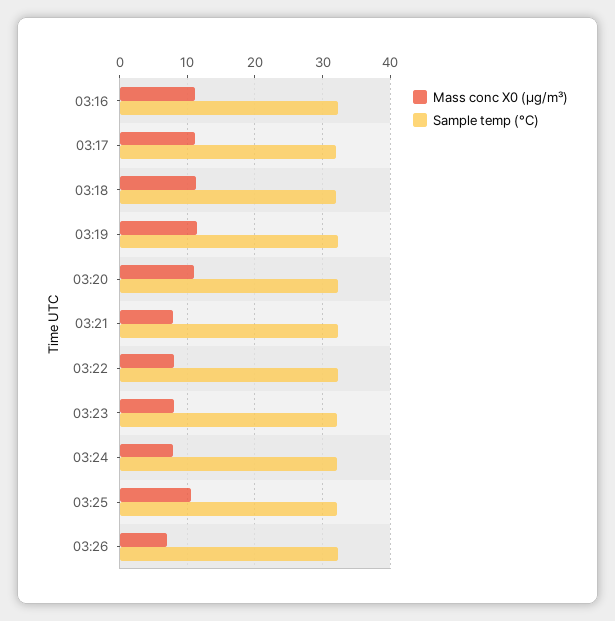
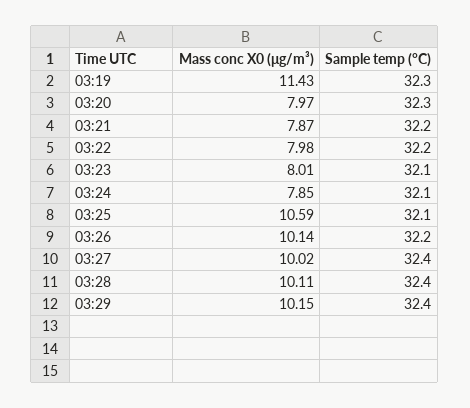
Mass conc X0 (μg/m³), 03:16: 11 -> none
Sample temp (°C), 03:16: 32 -> none
Mass conc X0 (μg/m³), 03:17: 11 -> none
Sample temp (°C), 03:17: 32 -> none
Mass conc X0 (μg/m³), 03:18: 11 -> none
Sample temp (°C), 03:18: 32 -> none
Mass conc X0 (μg/m³), 03:20: 11 -> 7.97
Mass conc X0 (μg/m³), 03:26: 7 -> 10.14
Mass conc X0 (μg/m³), 03:27: none -> 10.02
Sample temp (°C), 03:27: none -> 32.4
Mass conc X0 (μg/m³), 03:28: none -> 10.11
Sample temp (°C), 03:28: none -> 32.4
Mass conc X0 (μg/m³), 03:29: none -> 10.15
Sample temp (°C), 03:29: none -> 32.4

